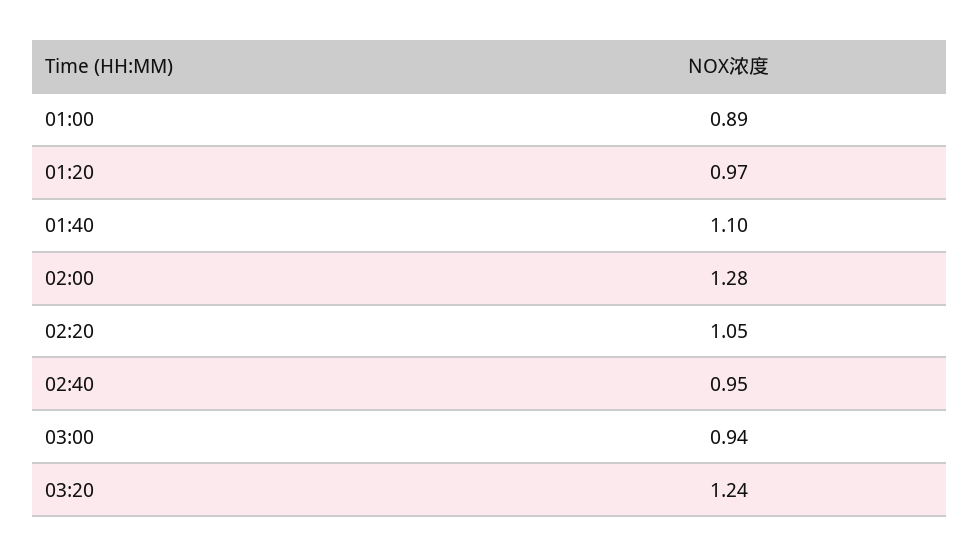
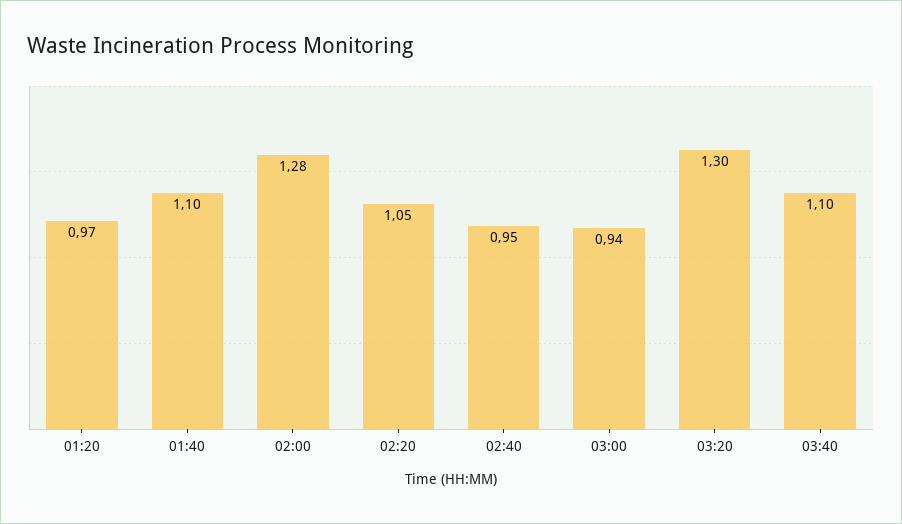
01:00: 0.89 -> none
03:20: 1.24 -> 1.3
03:40: none -> 1.1

